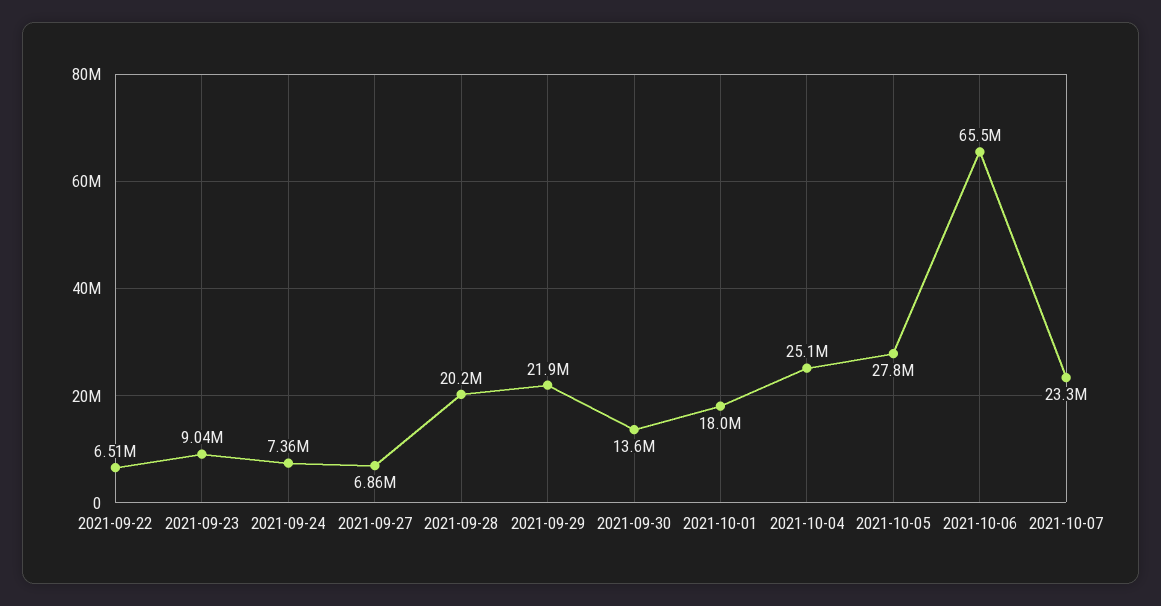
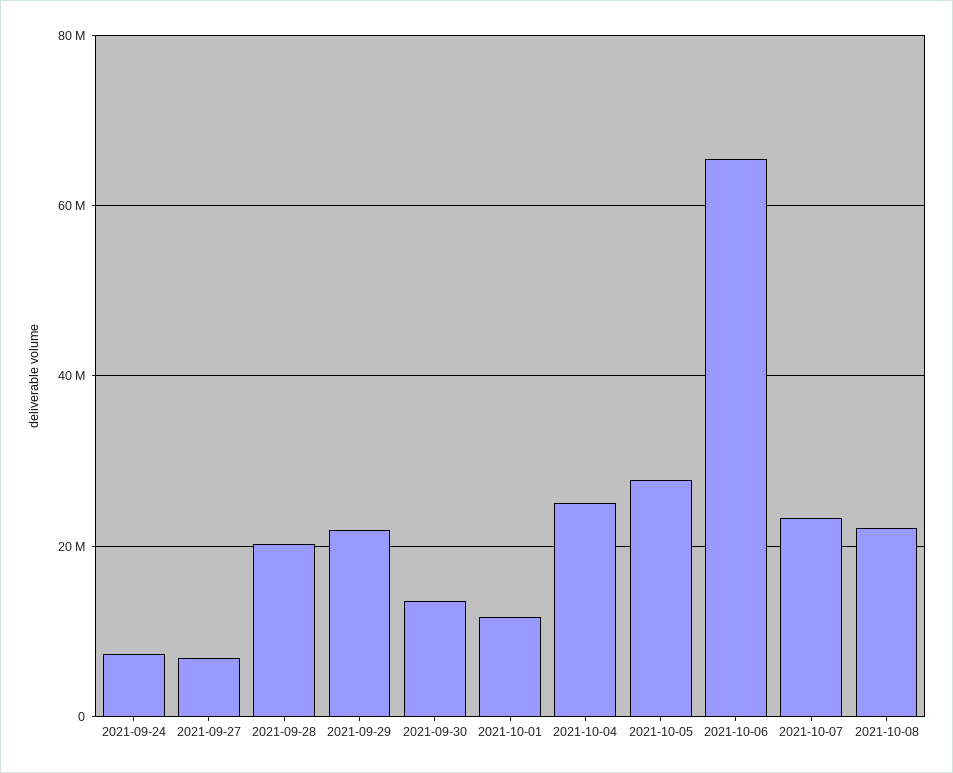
2021-09-22: 6510000 -> none
2021-09-23: 9040000 -> none
2021-10-01: 18000000 -> 12000000
2021-10-08: none -> 22000000

